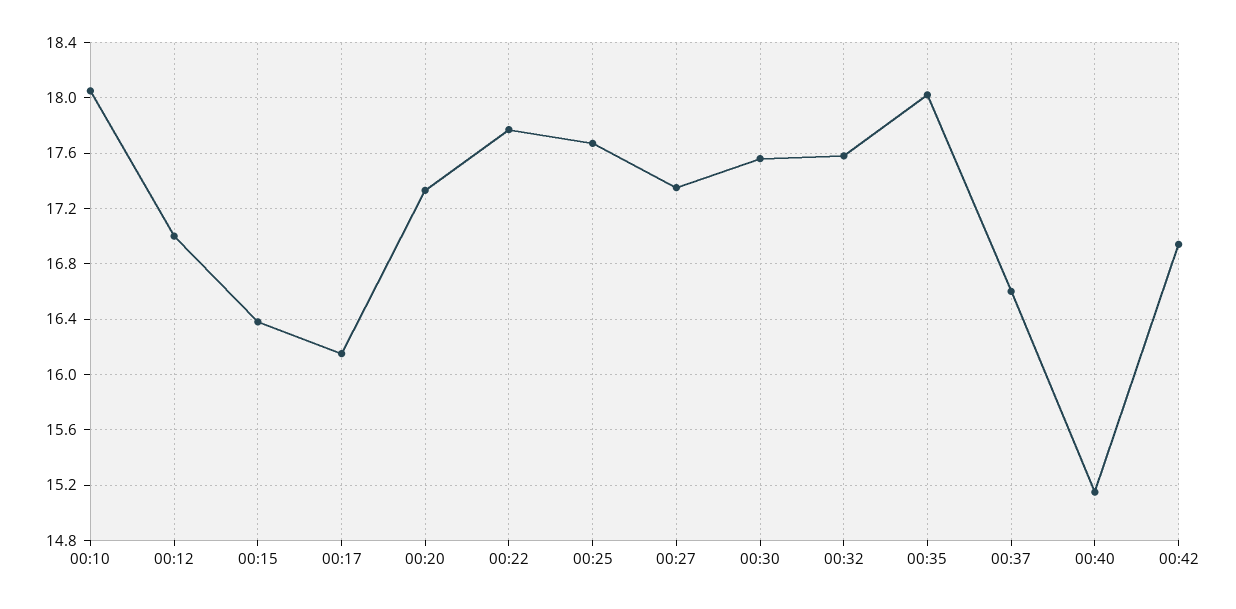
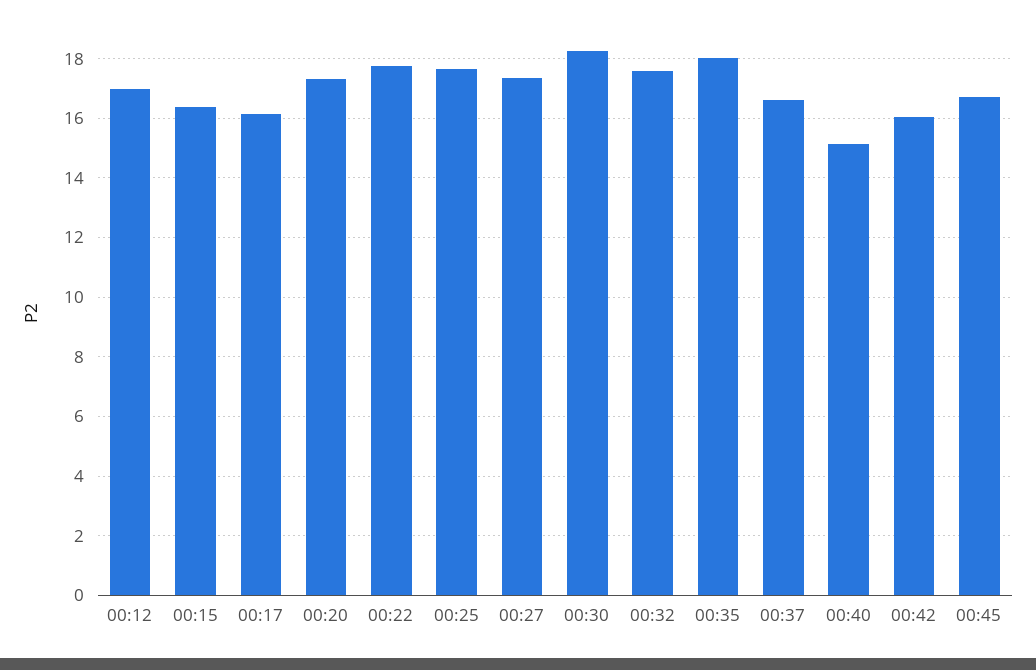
00:10: 18.05 -> none
00:30: 17.55 -> 18.25
00:42: 16.95 -> 16
00:45: none -> 16.75

